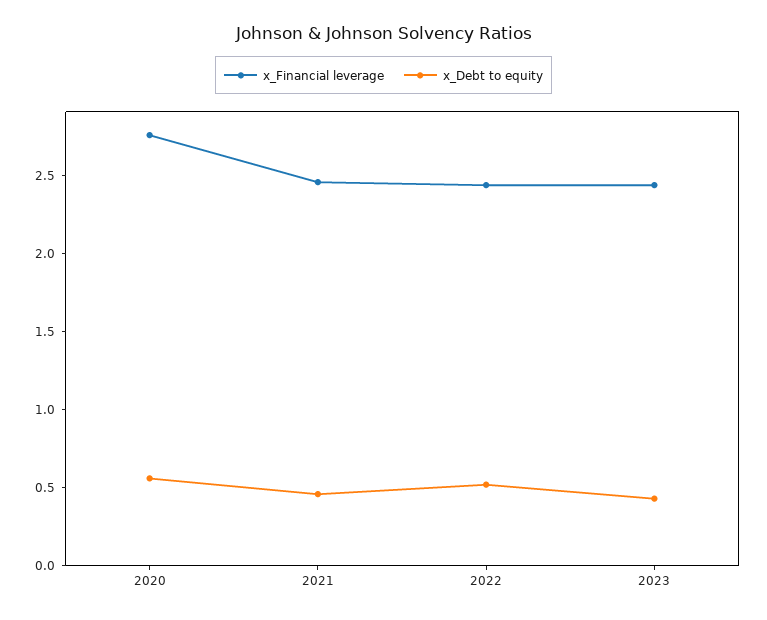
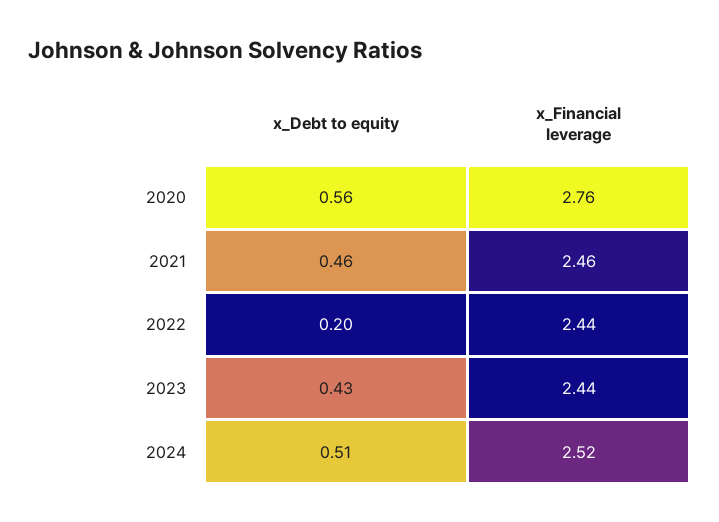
x_Debt to equity, 2022: 0.5 -> 0.2
x_Debt to equity, 2024: none -> 0.51
x_Financial leverage, 2024: none -> 2.52

